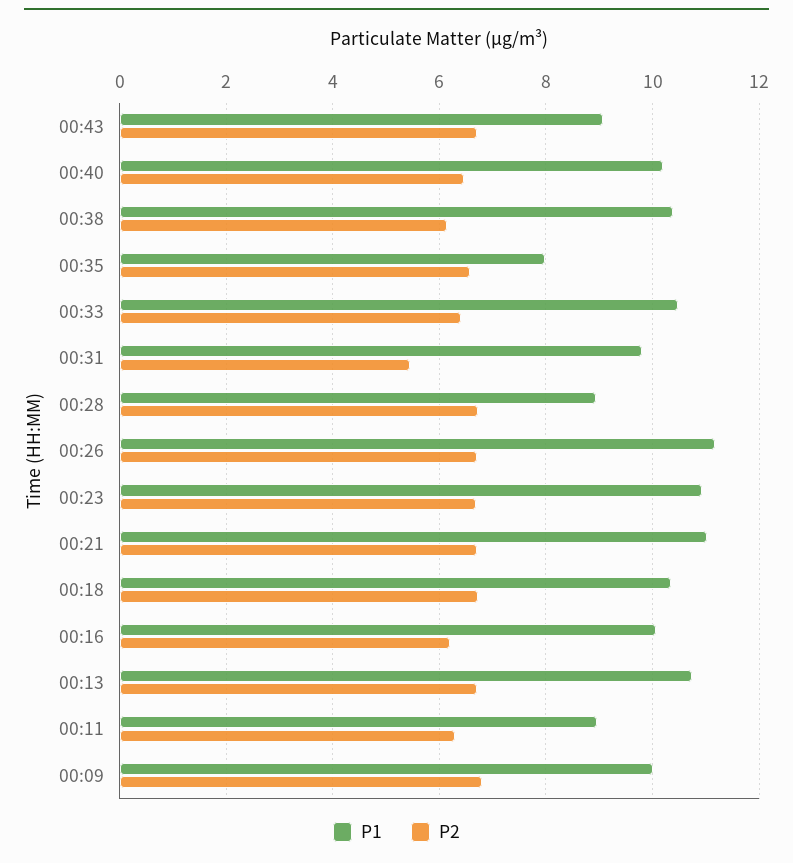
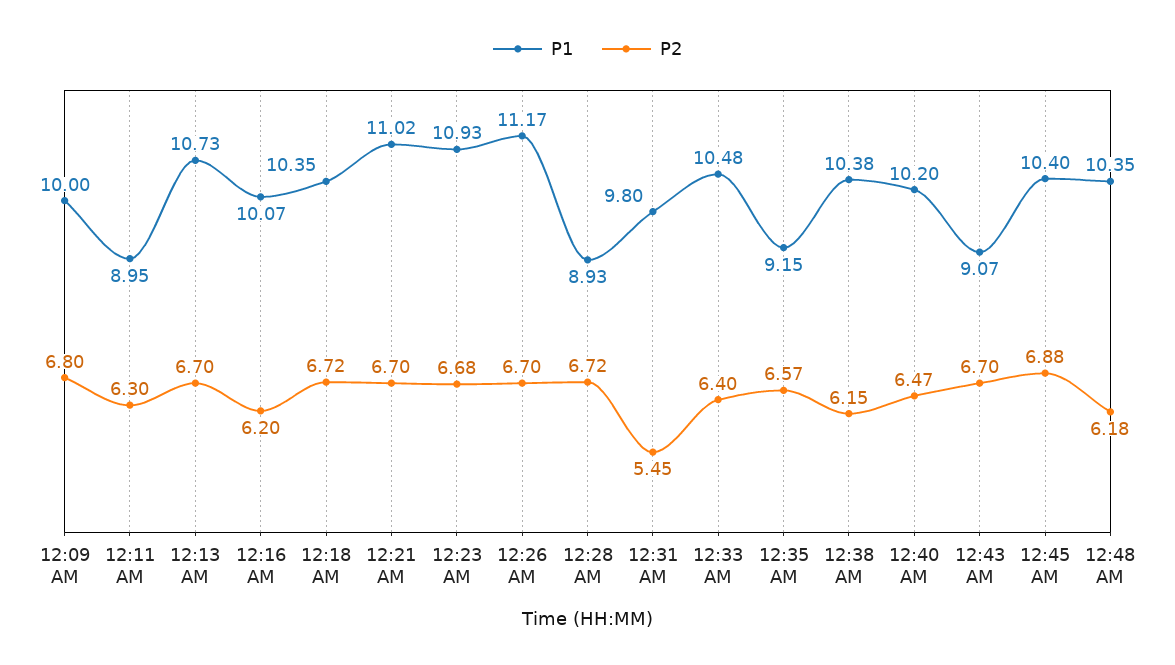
P1, 00:35: 8 -> 9.15
P1, 12:45 AM: none -> 10.4
P2, 12:45 AM: none -> 6.88
P1, 12:48 AM: none -> 10.35
P2, 12:48 AM: none -> 6.18

